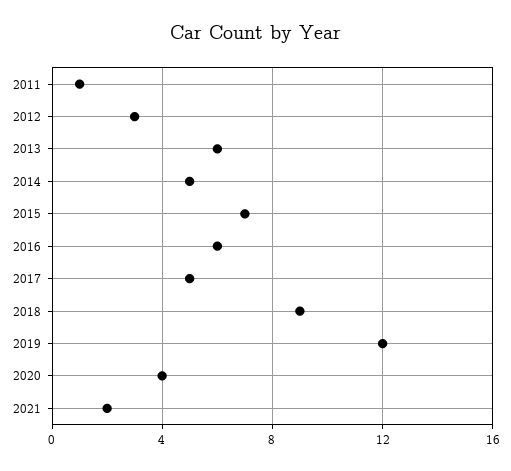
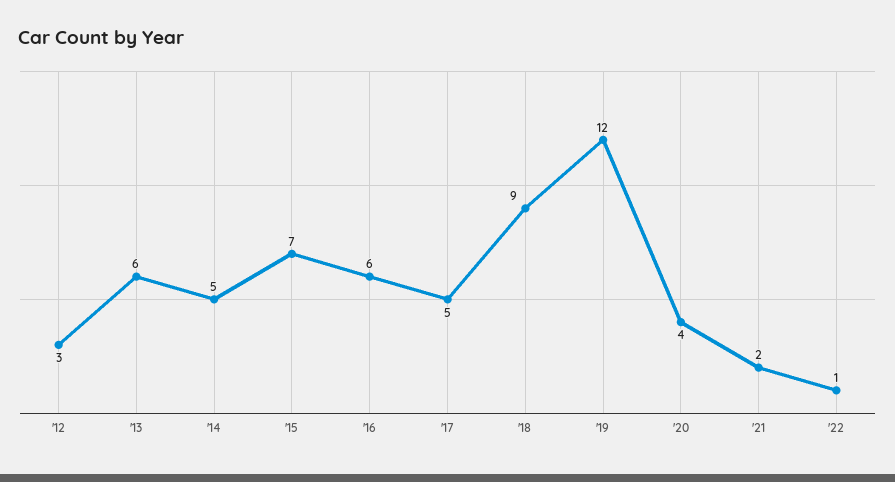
2011: 1 -> none
'22: none -> 1

